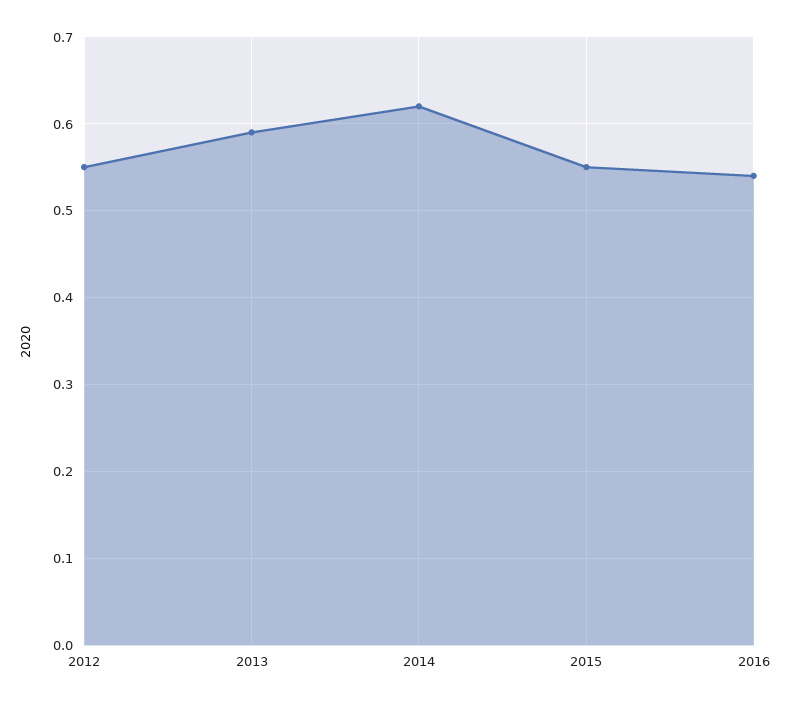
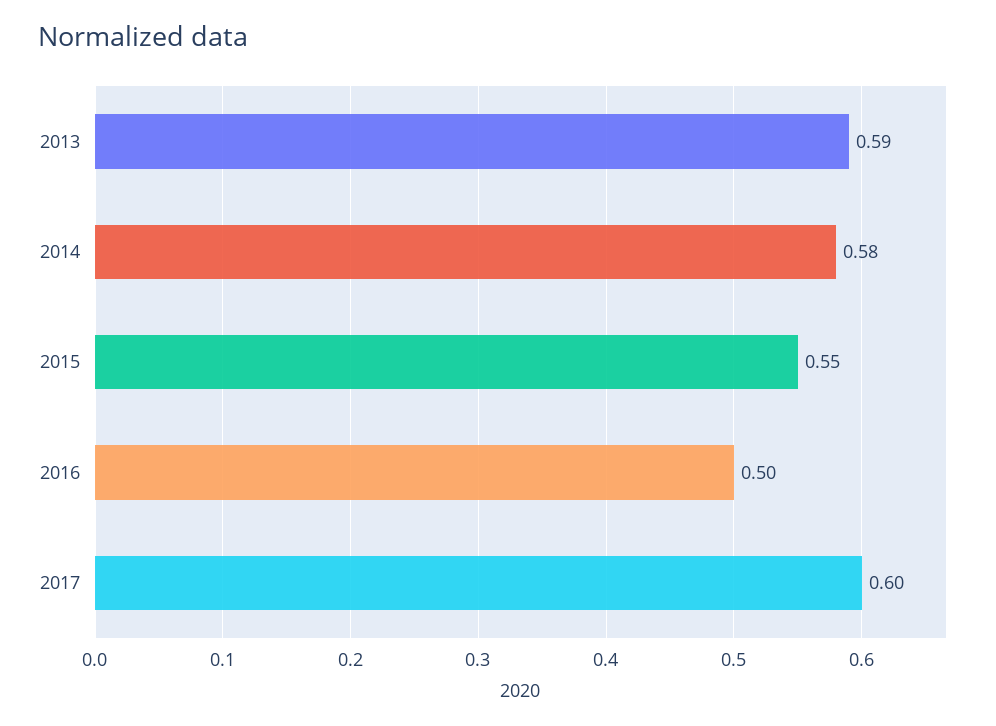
2012: 0.55 -> none
2014: 0.62 -> 0.58
2016: 0.54 -> 0.5
2017: none -> 0.6

